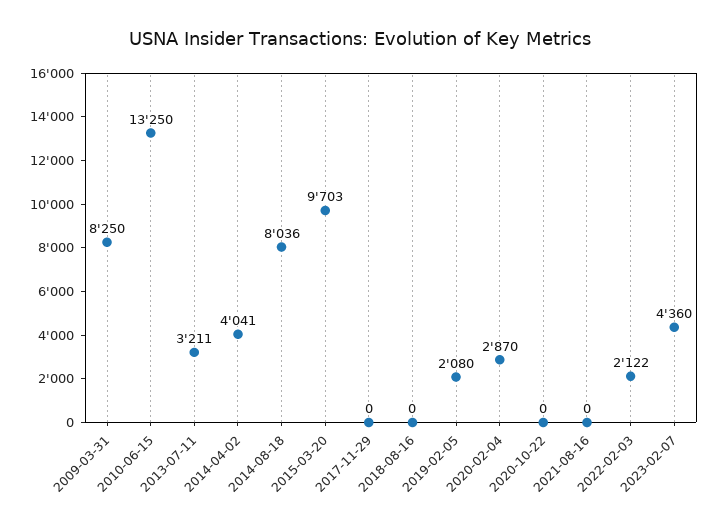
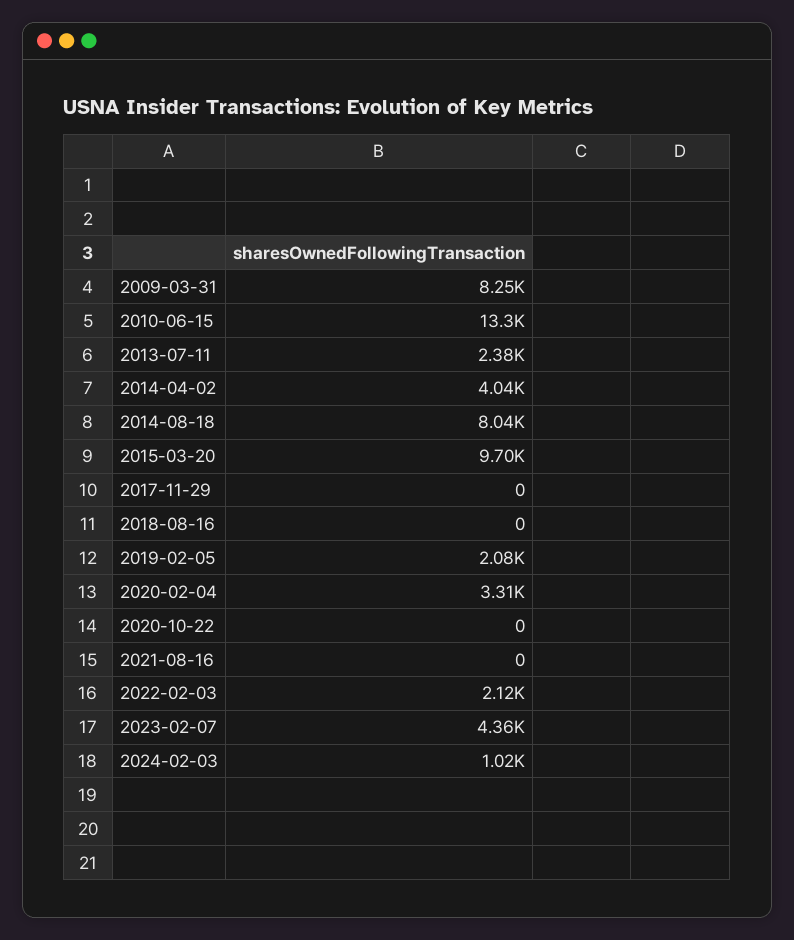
2013-07-11: 3211 -> 2380
2020-02-04: 2870 -> 3310
2024-02-03: none -> 1020

